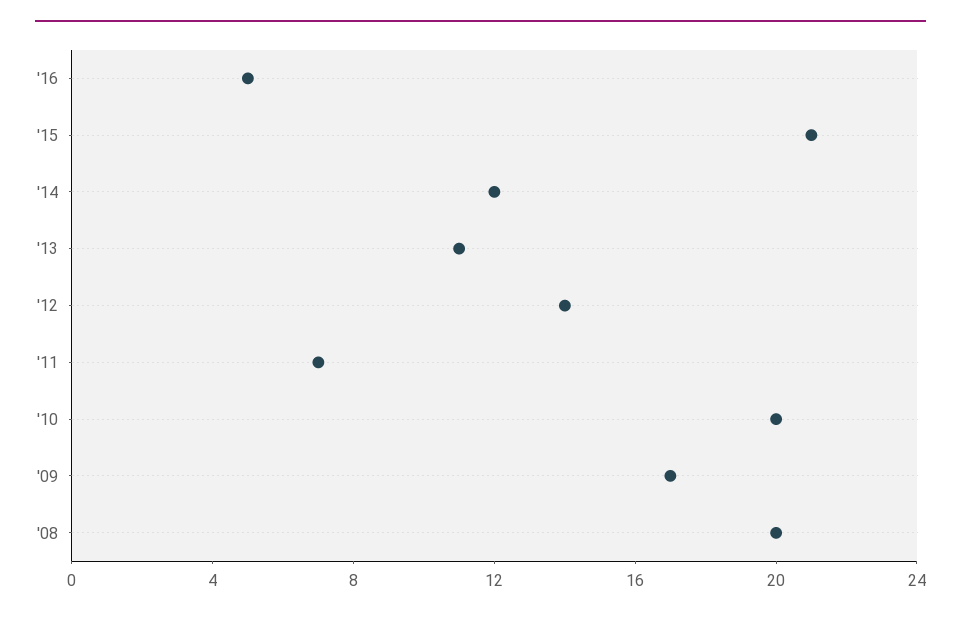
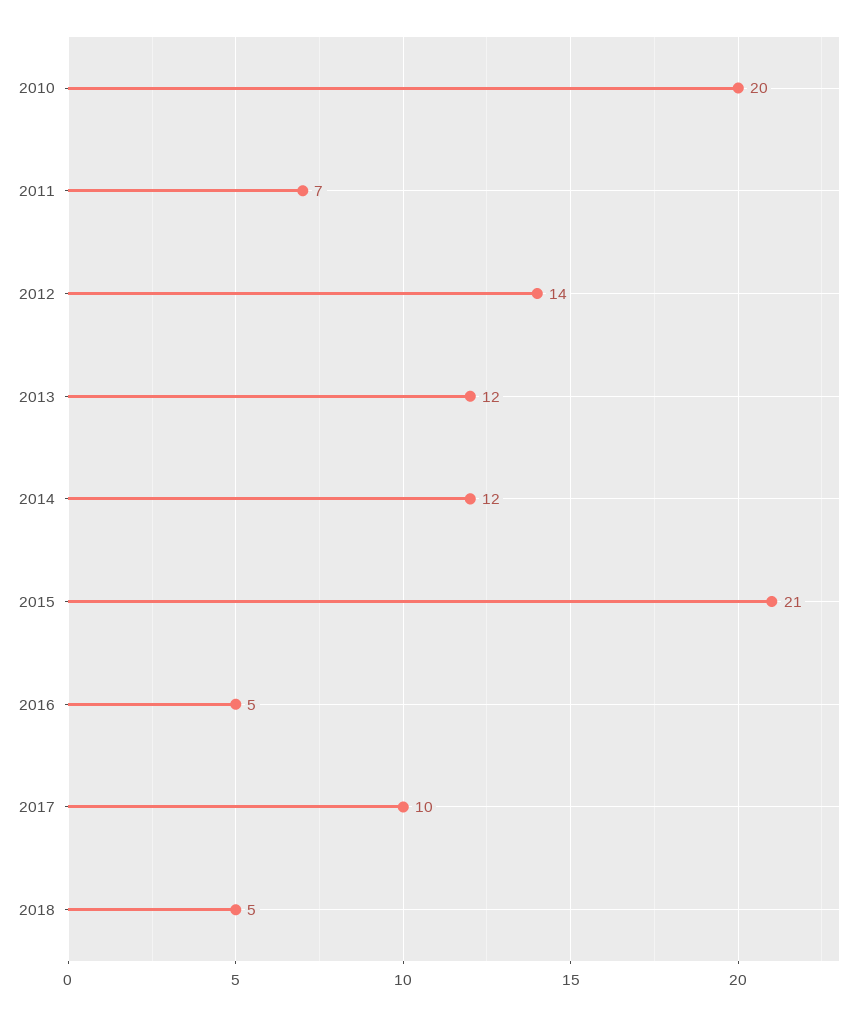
'13: 11 -> 12
'09: 17 -> none
'08: 20 -> none
2017: none -> 10
2018: none -> 5

